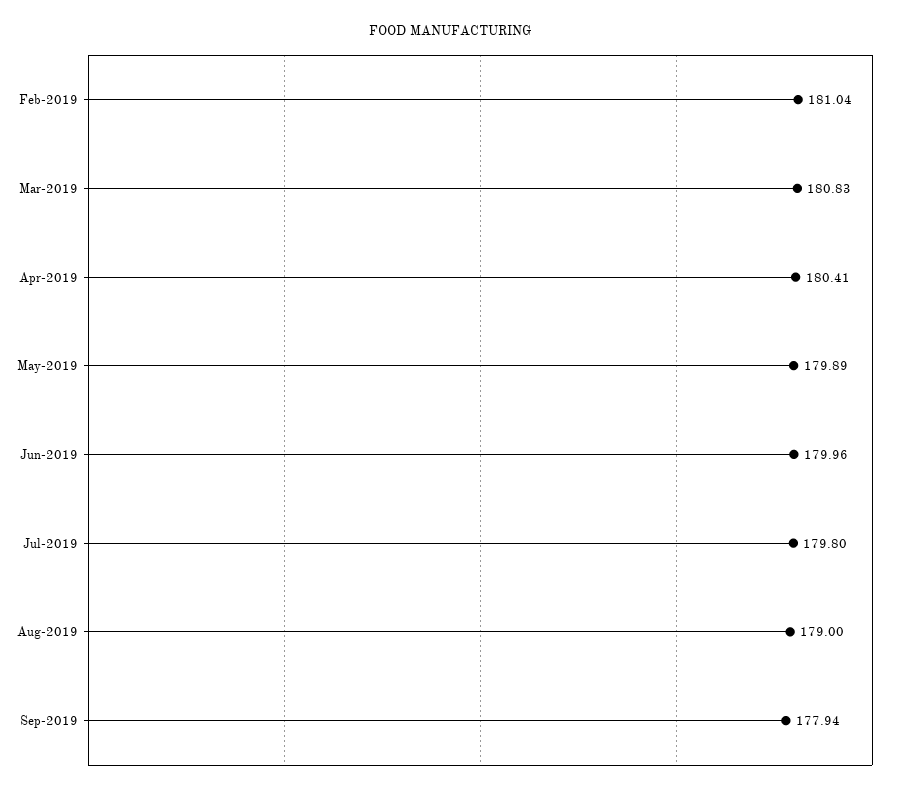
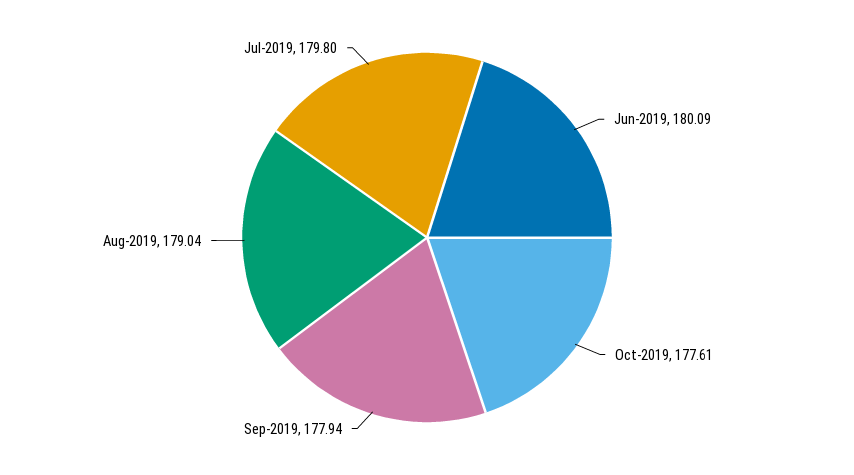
Feb-2019: 181.04 -> none
Mar-2019: 180.83 -> none
Apr-2019: 180.41 -> none
May-2019: 179.89 -> none
Jun-2019: 179.96 -> 180.09
Aug-2019: 179 -> 179.04
Oct-2019: none -> 177.61

